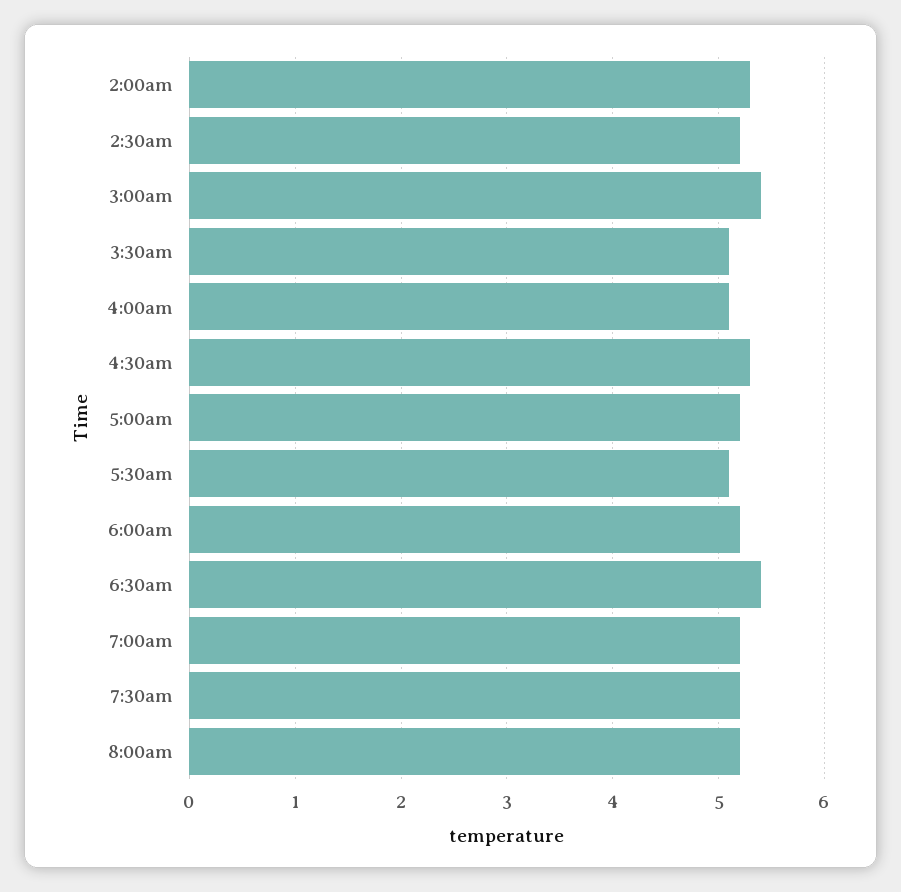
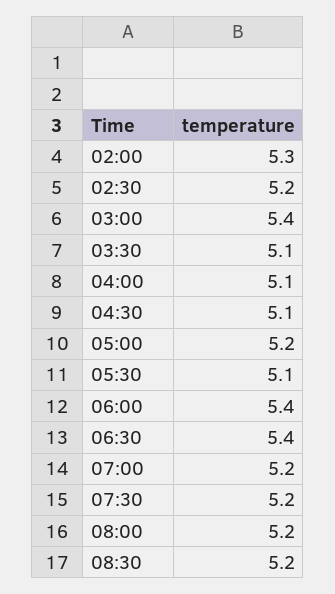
4:30am: 5.3 -> 5.1
6:00am: 5.2 -> 5.4
08:30: none -> 5.2

